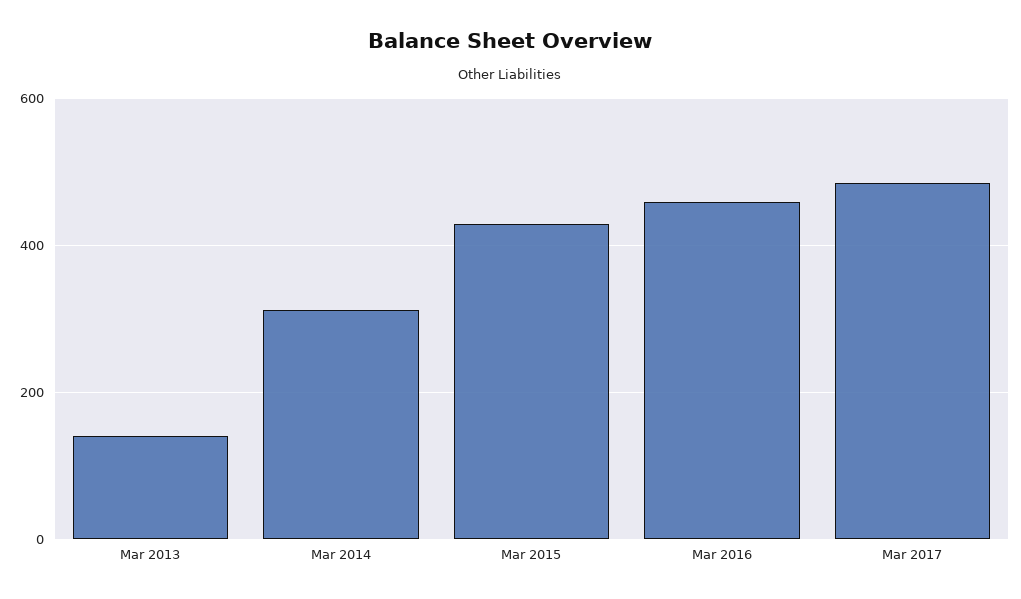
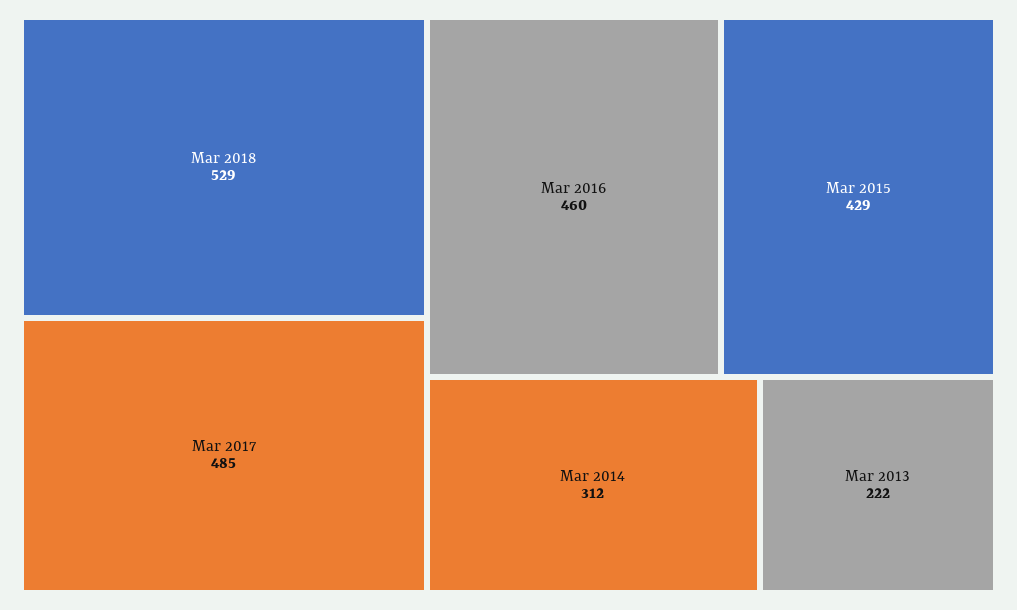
Mar 2013: 140 -> 222
Mar 2018: none -> 529

